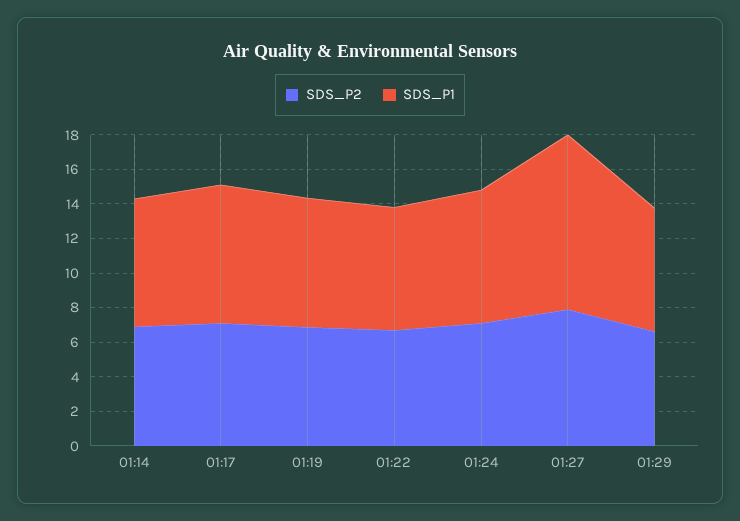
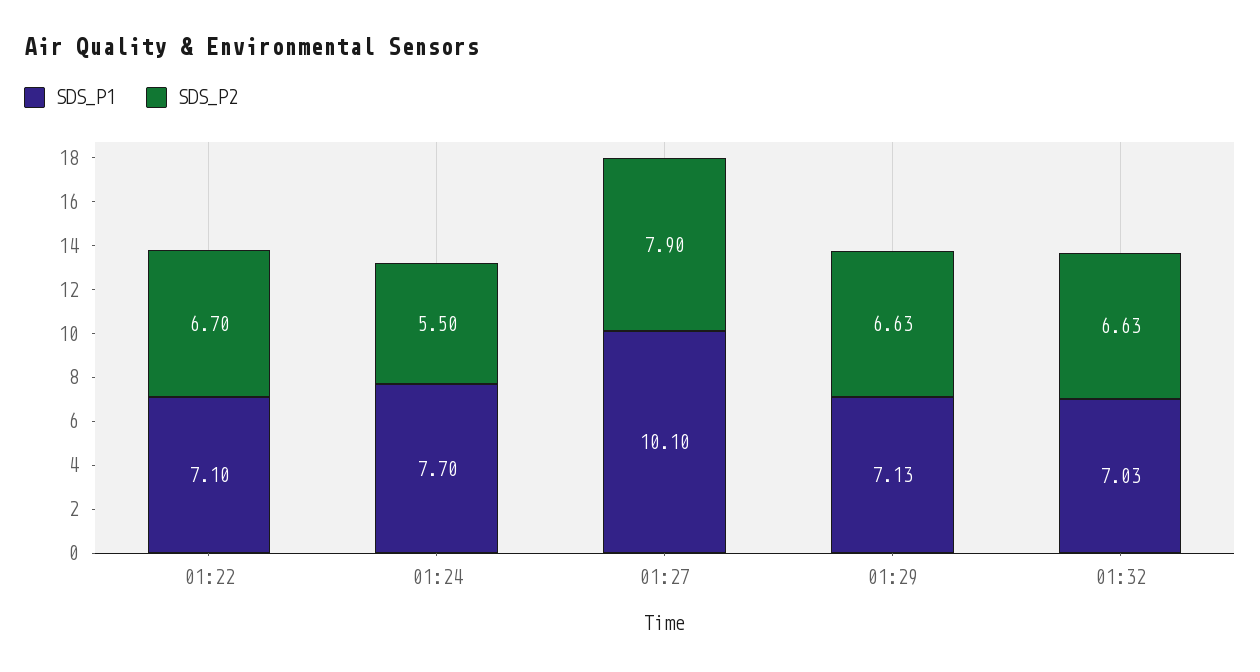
SDS_P2, 01:14: 7 -> none
SDS_P1, 01:14: 7.5 -> none
SDS_P2, 01:17: 7 -> none
SDS_P1, 01:17: 8 -> none
SDS_P2, 01:19: 7 -> none
SDS_P1, 01:19: 7.5 -> none
SDS_P2, 01:24: 7 -> 5.5
SDS_P1, 01:32: none -> 7.03
SDS_P2, 01:32: none -> 6.63

